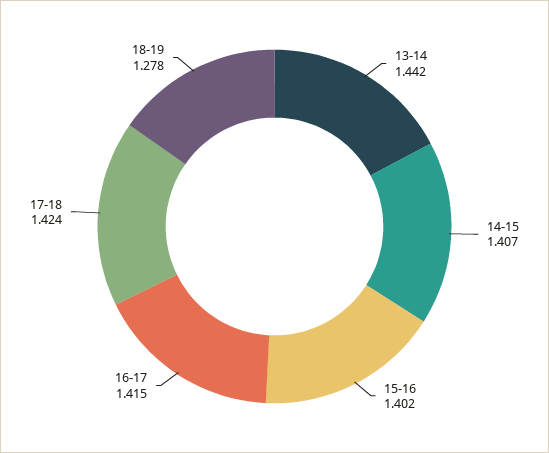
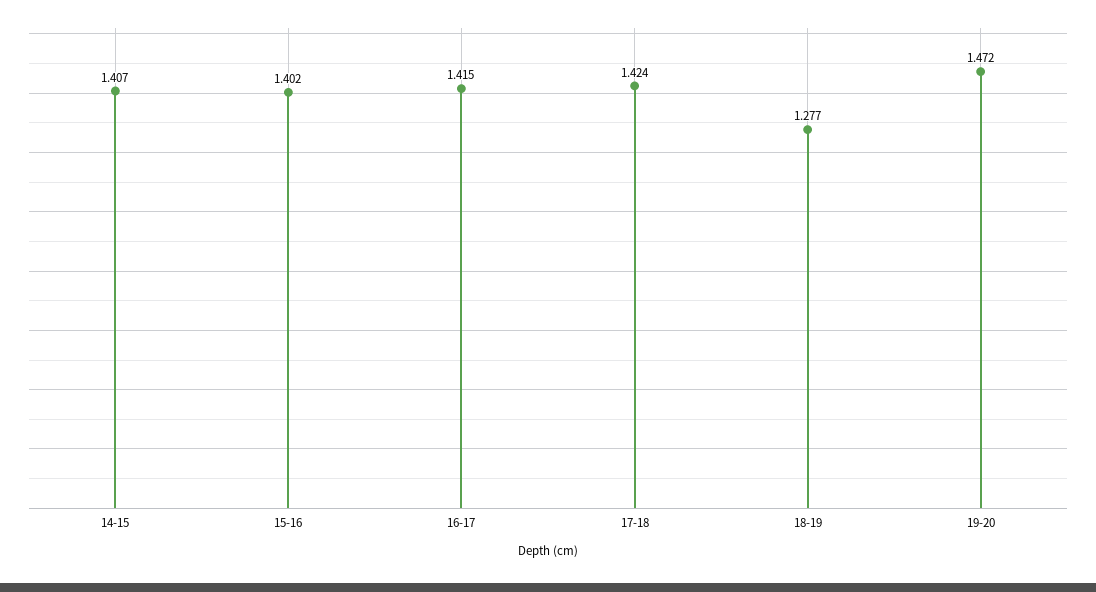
13-14: 1.442 -> none
18-19: 1.278 -> 1.277
19-20: none -> 1.472

